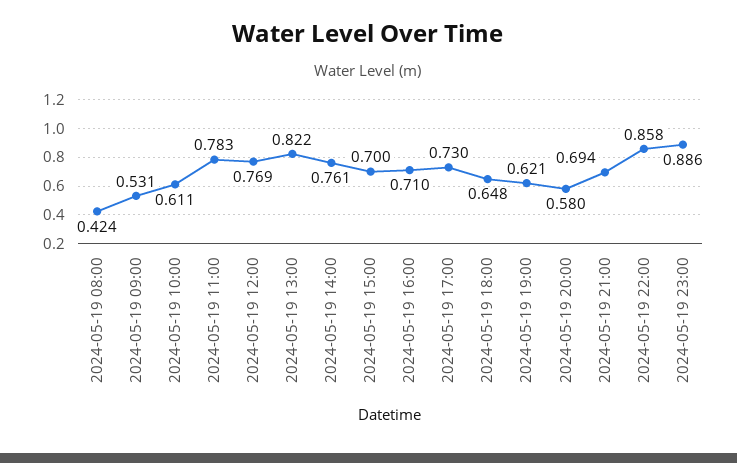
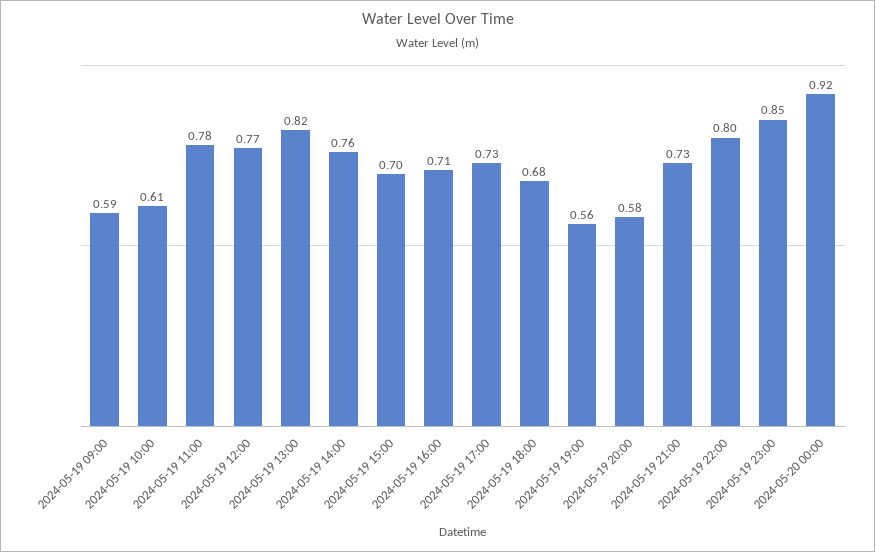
2024-05-19 08:00: 0.424 -> none
2024-05-19 09:00: 0.531 -> 0.59
2024-05-19 18:00: 0.648 -> 0.68
2024-05-19 19:00: 0.621 -> 0.56
2024-05-19 21:00: 0.694 -> 0.73
2024-05-19 22:00: 0.858 -> 0.8
2024-05-19 23:00: 0.886 -> 0.85
2024-05-20 00:00: none -> 0.92

